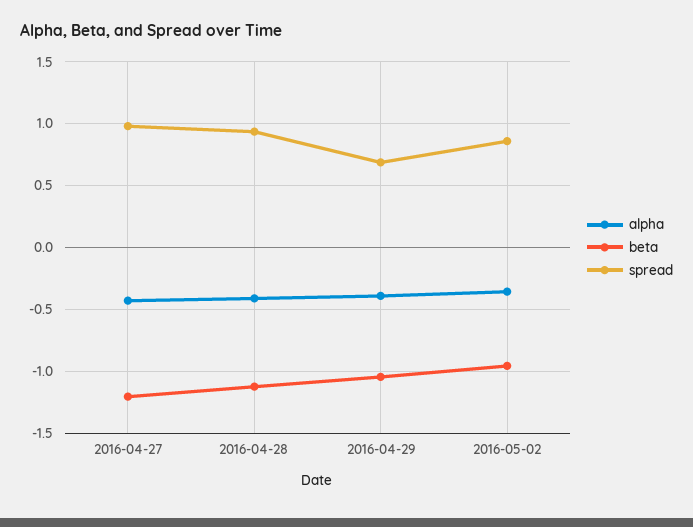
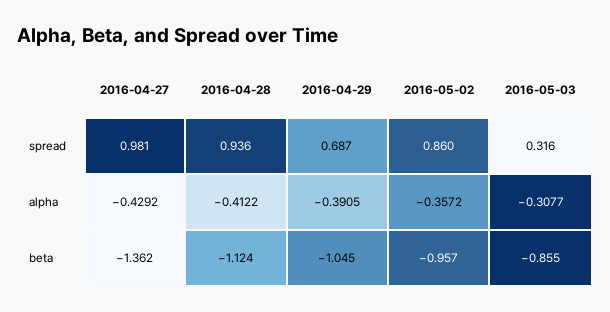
beta, 2016-04-27: -1.2 -> -1.362
spread, 2016-05-03: none -> 0.316
alpha, 2016-05-03: none -> -0.3077
beta, 2016-05-03: none -> -0.855

